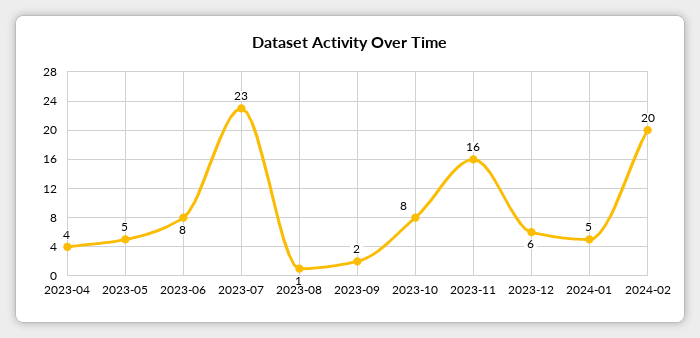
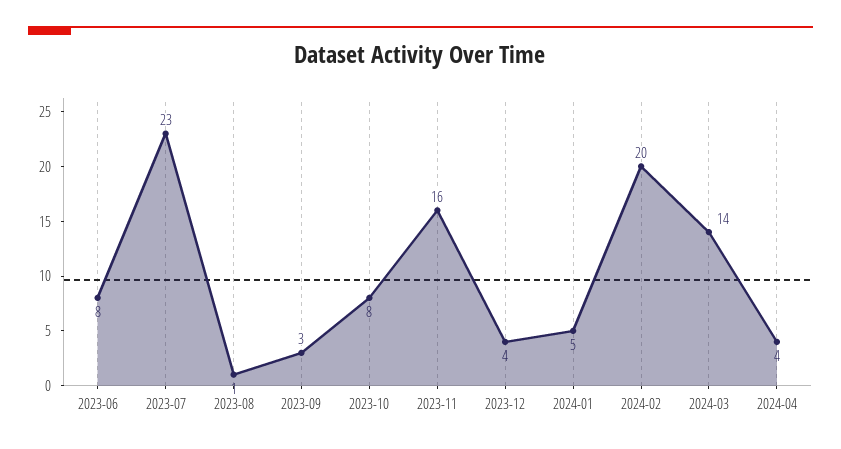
2023-04: 4 -> none
2023-05: 5 -> none
2023-09: 2 -> 3
2023-12: 6 -> 4
2024-03: none -> 14
2024-04: none -> 4

